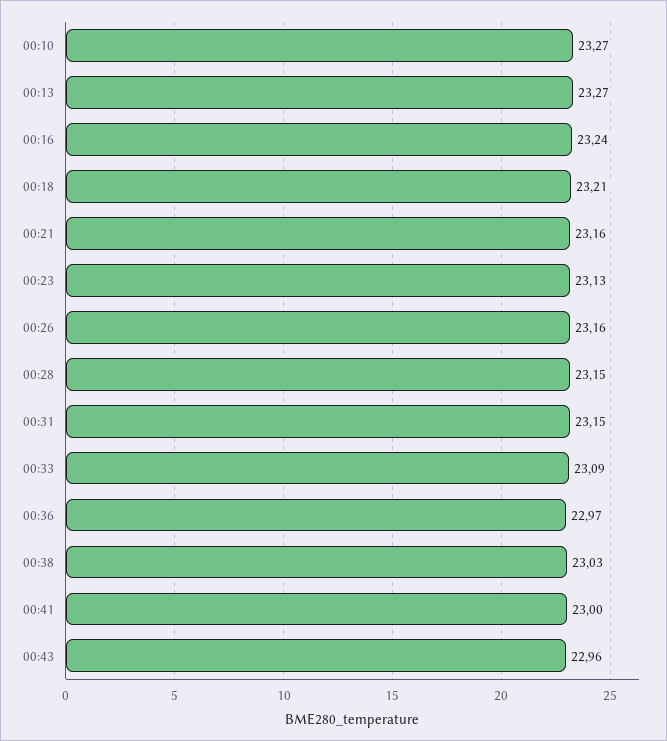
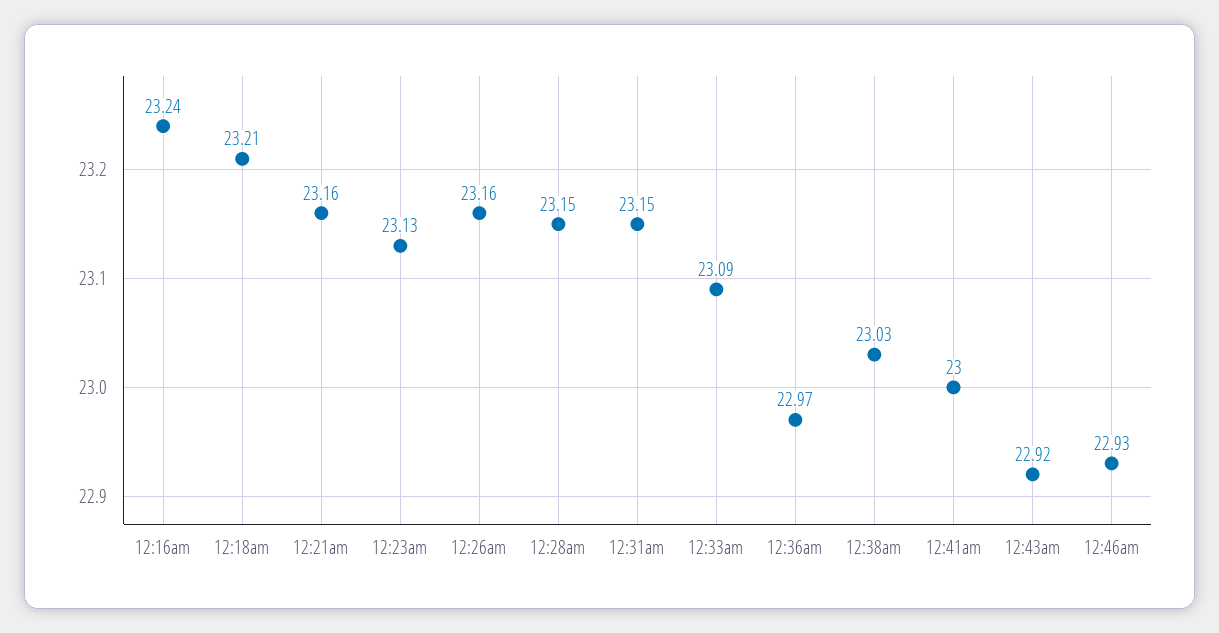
00:10: 23.27 -> none
00:13: 23.27 -> none
00:43: 22.96 -> 22.92
12:46am: none -> 22.93

